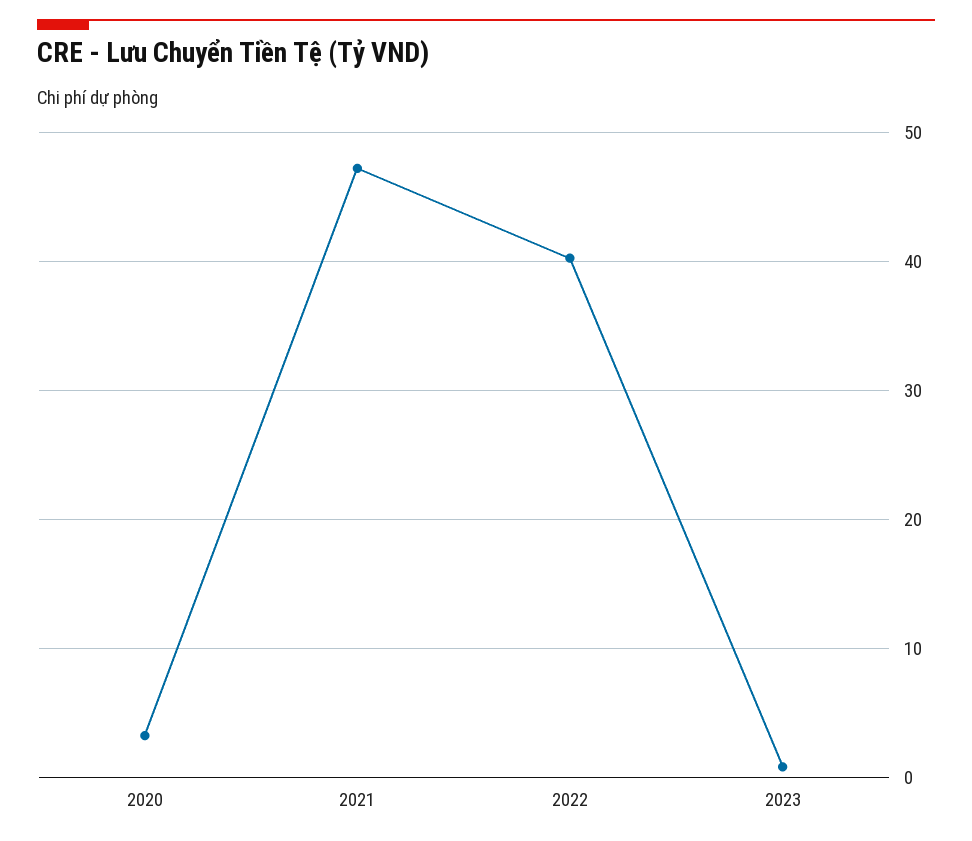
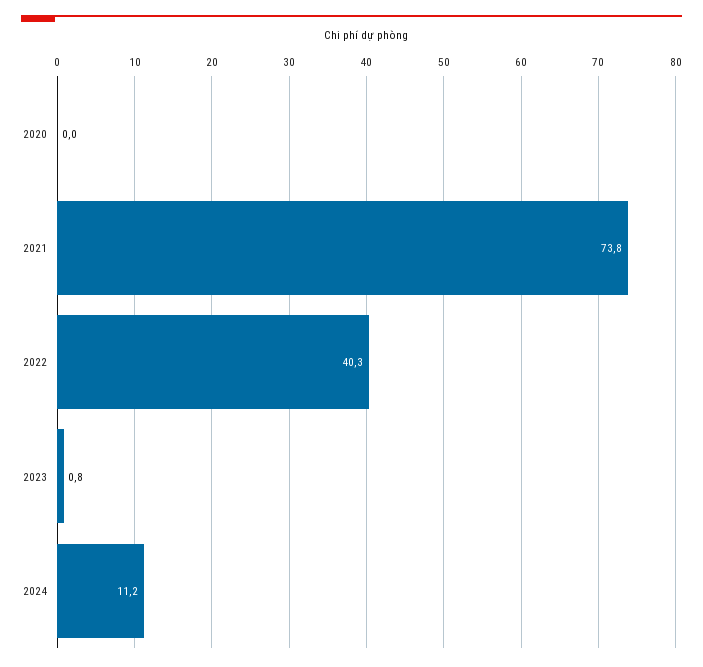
2020: 3 -> 0
2021: 47 -> 73.8
2024: none -> 11.2

